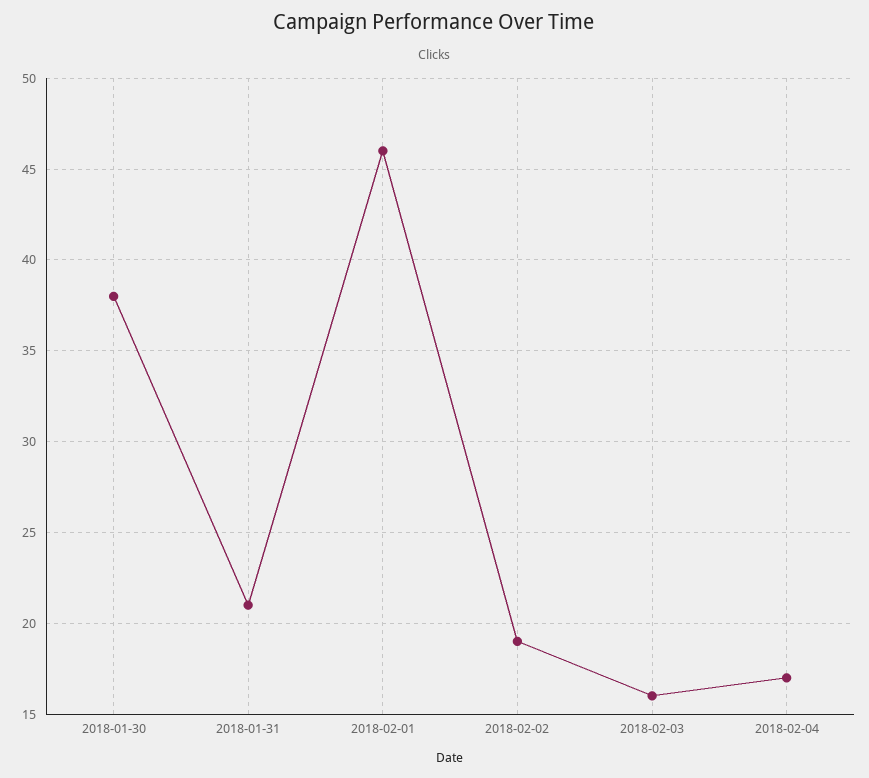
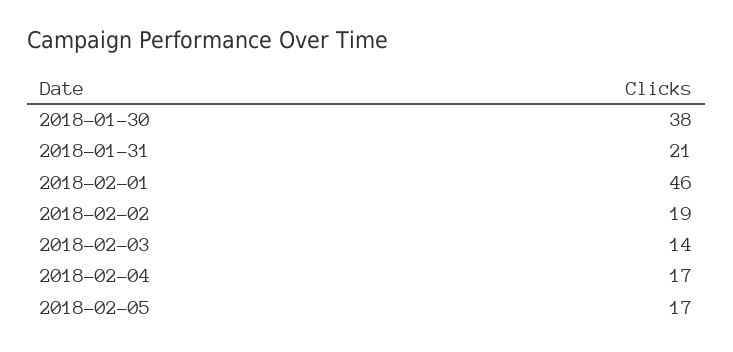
2018-02-03: 16 -> 14
2018-02-05: none -> 17

